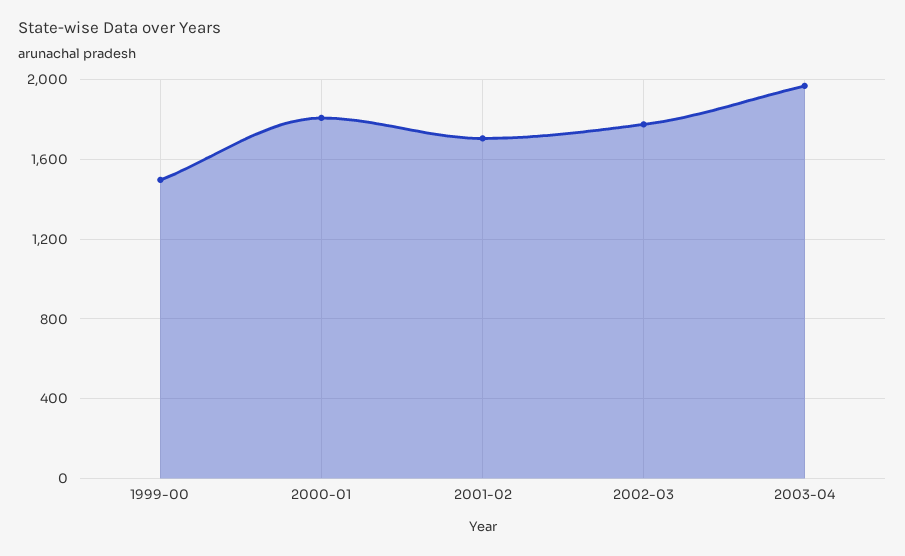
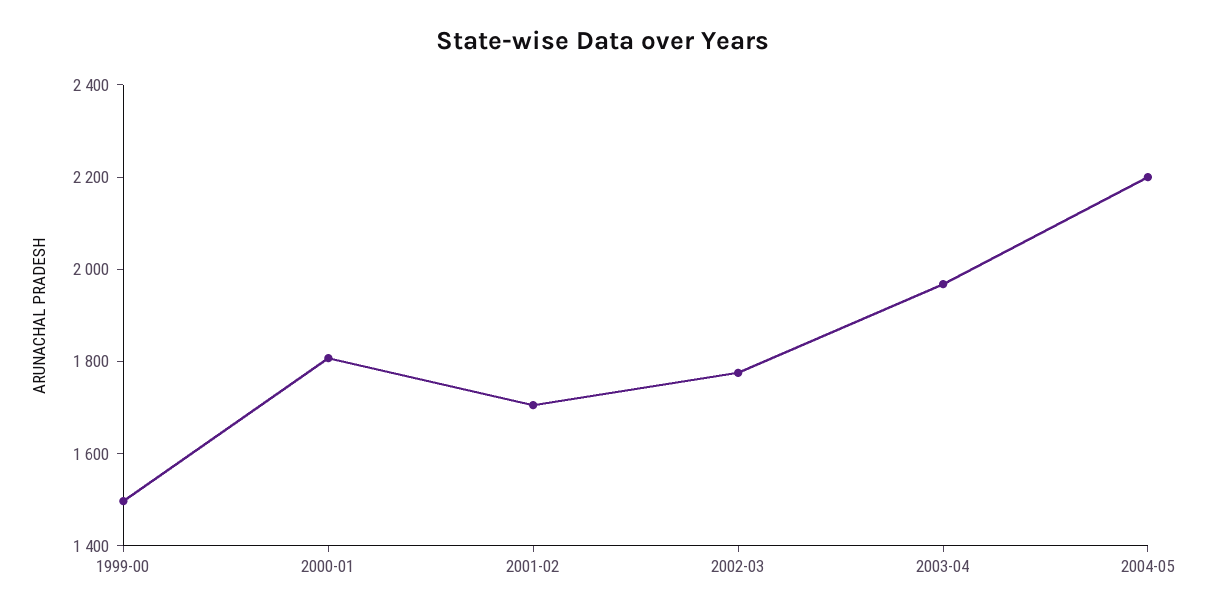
2004-05: none -> 2200

